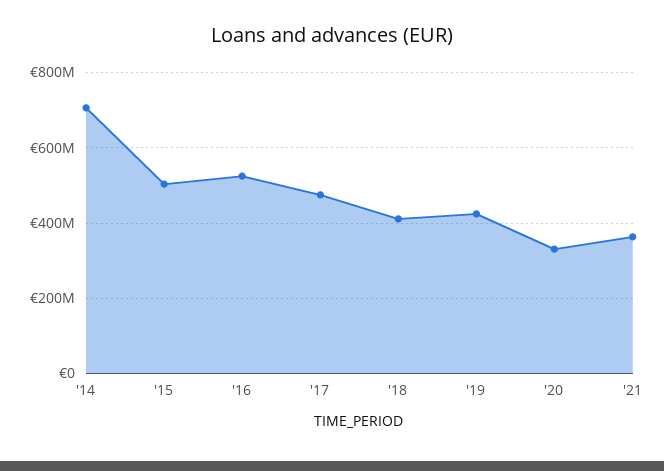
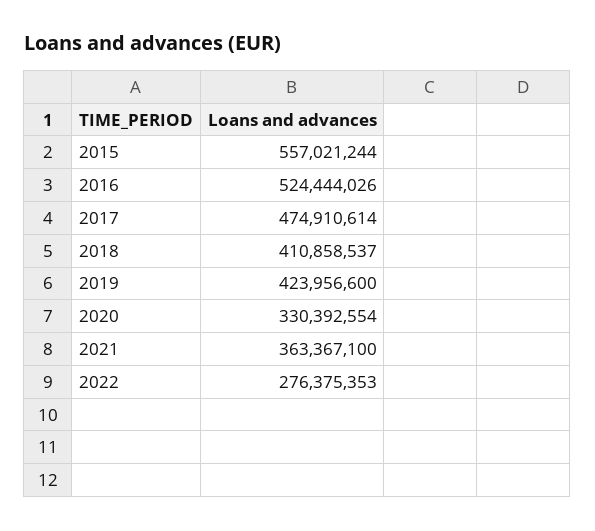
'14: 700000000 -> none
'15: 500000000 -> 557021244
2022: none -> 276375353

